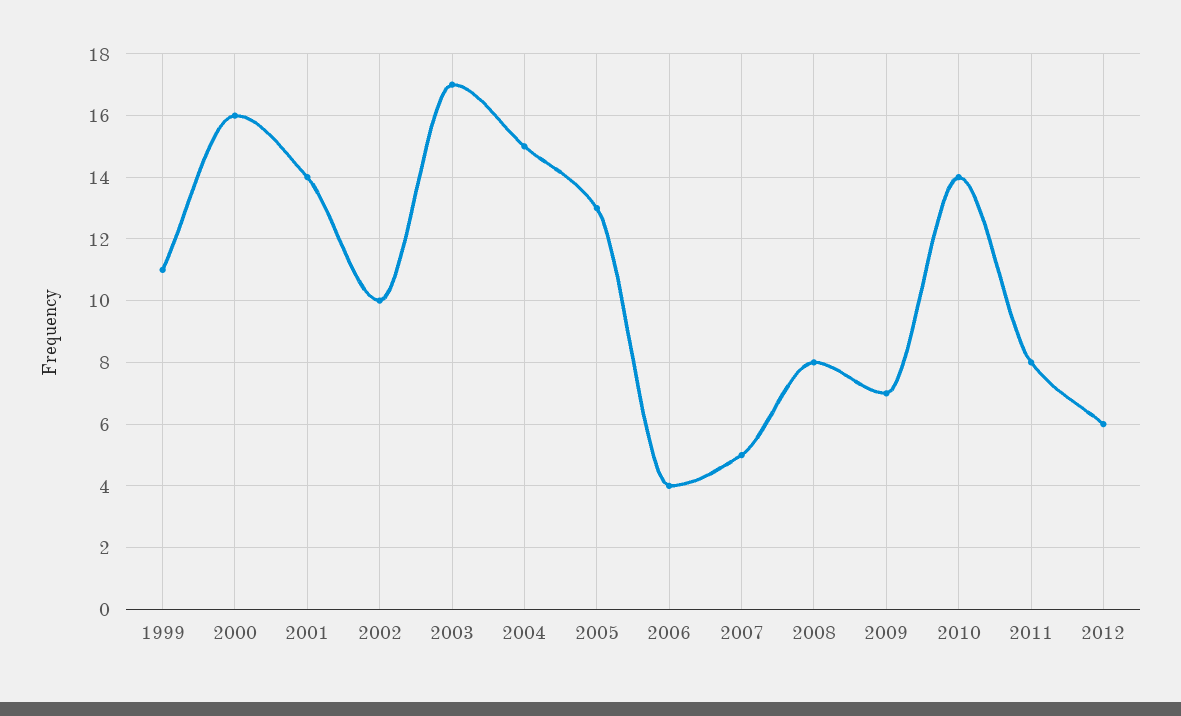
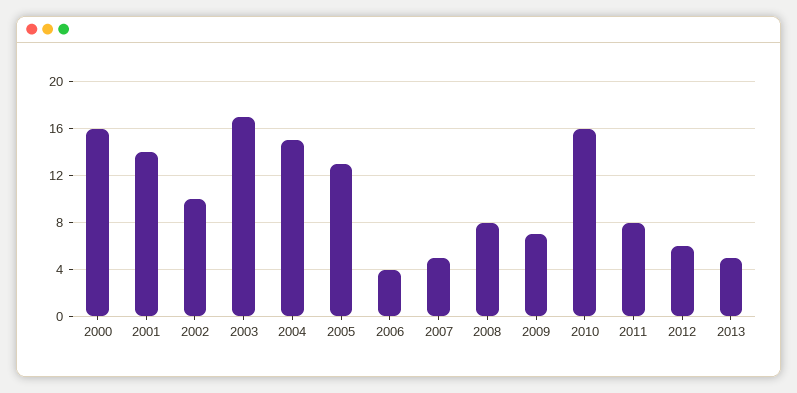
1999: 11 -> none
2010: 14 -> 16
2013: none -> 5

